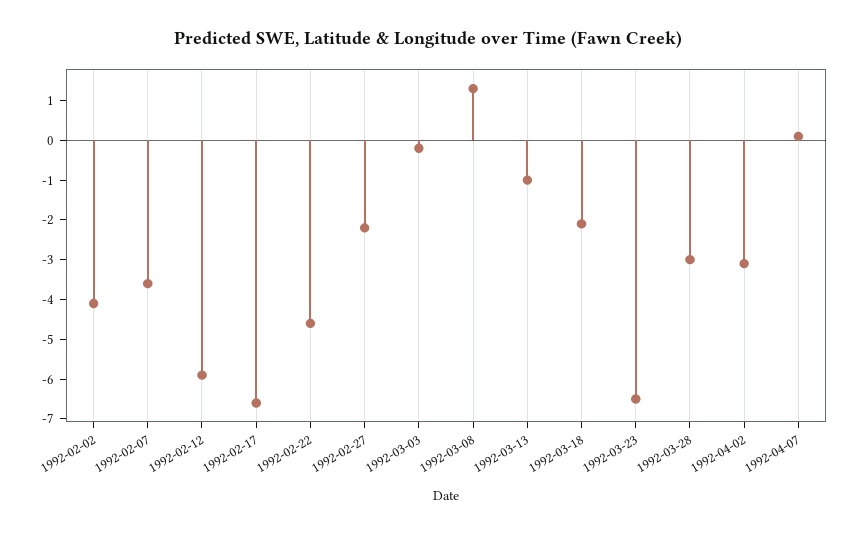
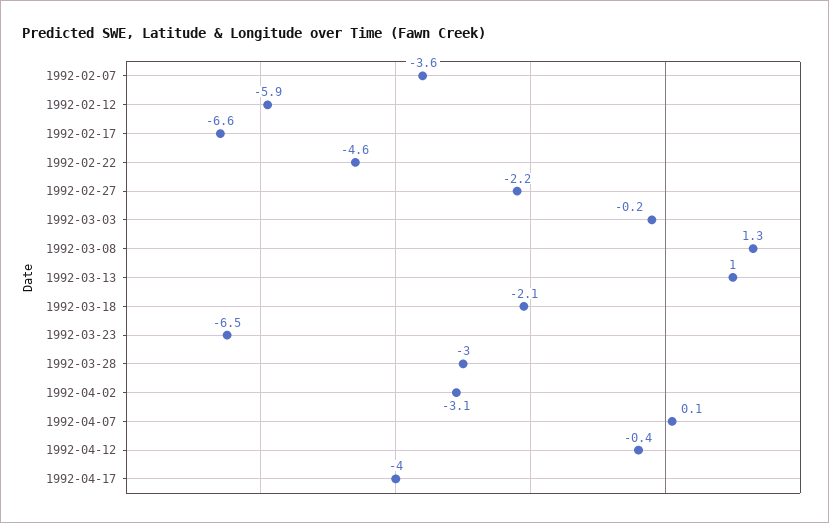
1992-02-02: -4 -> none
1992-03-13: -1 -> 1
1992-04-12: none -> -0.4
1992-04-17: none -> -4

